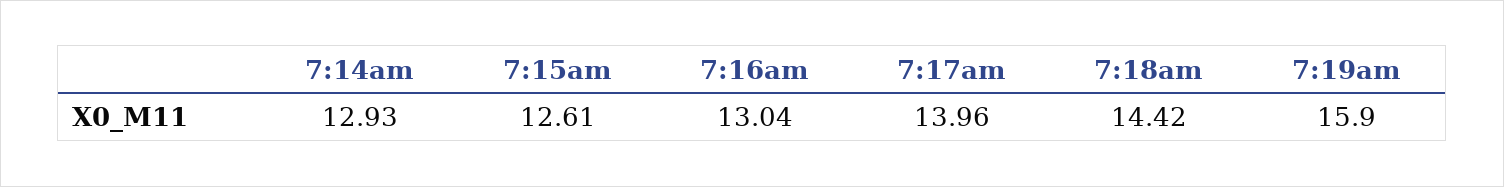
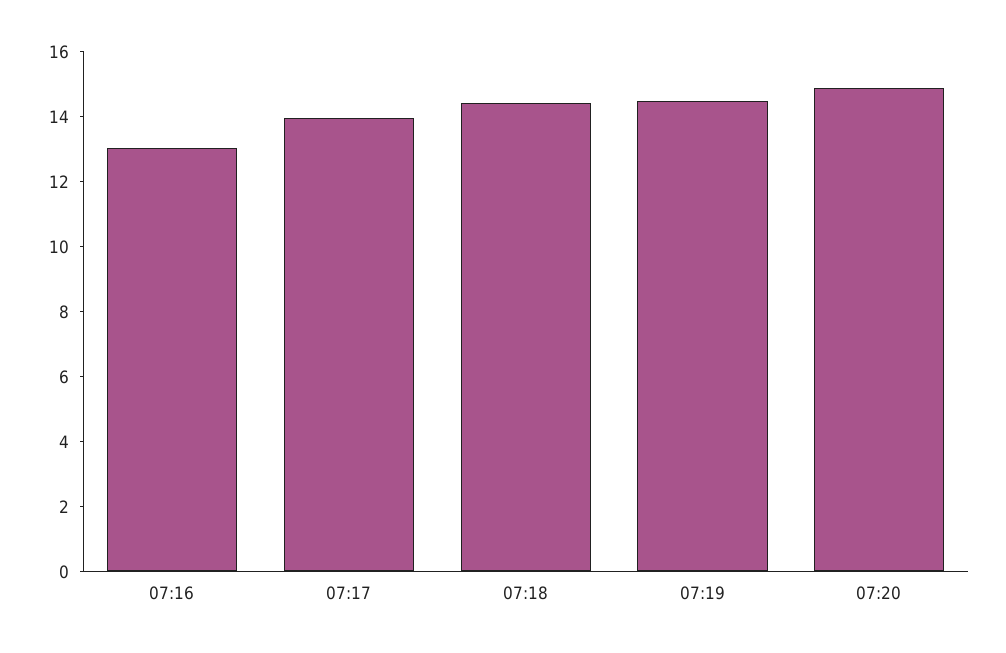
7:14am: 12.93 -> none
7:15am: 12.61 -> none
7:19am: 15.9 -> 14.5
07:20: none -> 15

